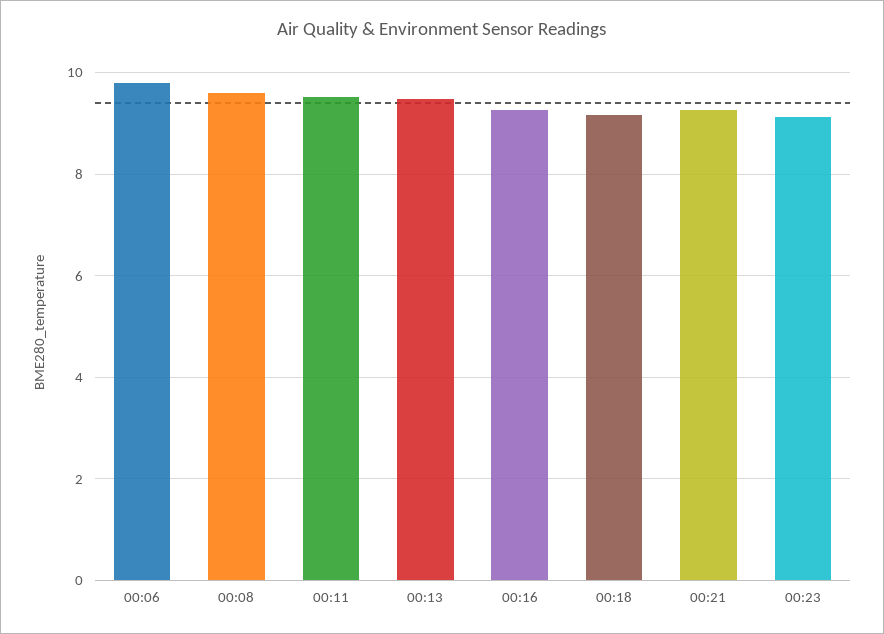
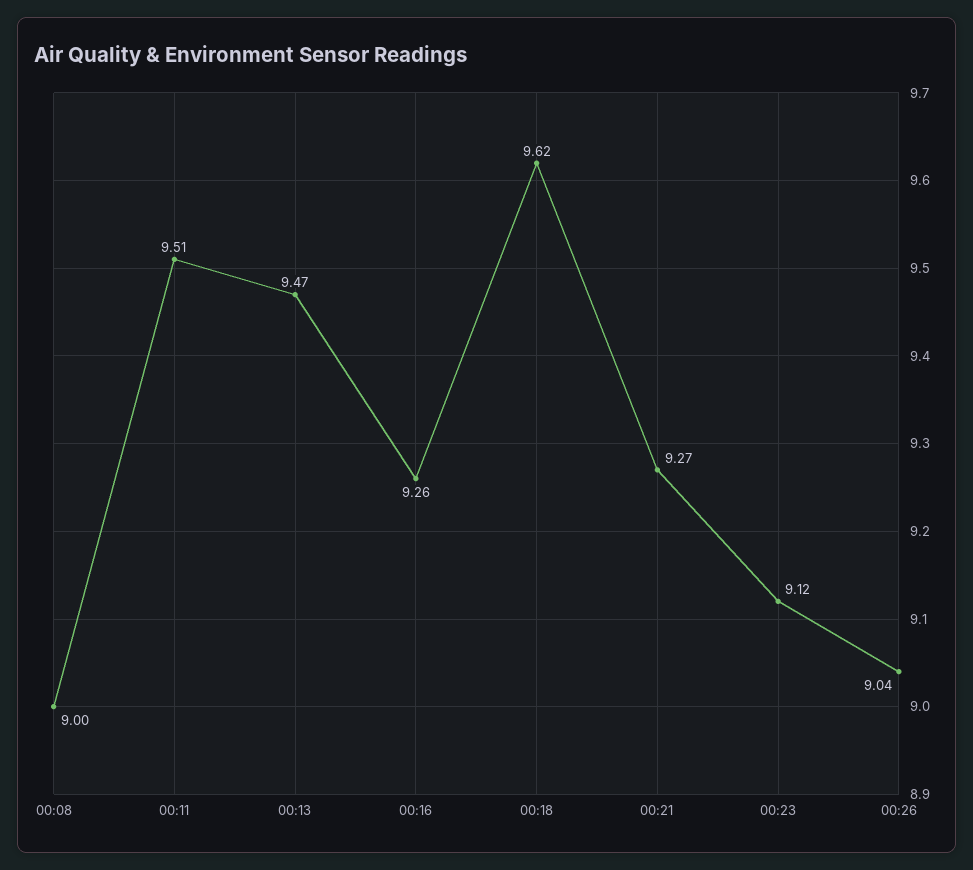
00:06: 9.8 -> none
00:08: 9.6 -> 9
00:18: 9.2 -> 9.62
00:26: none -> 9.04

